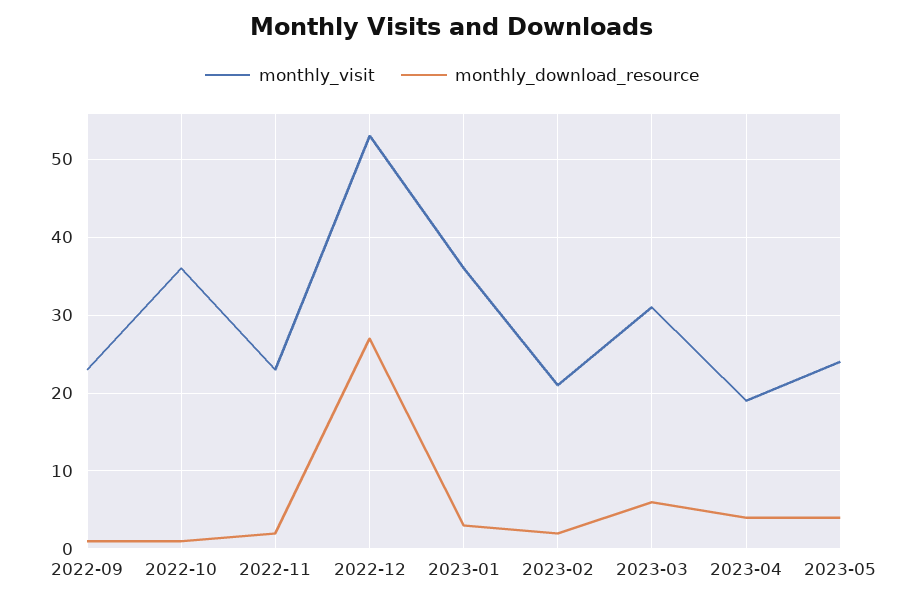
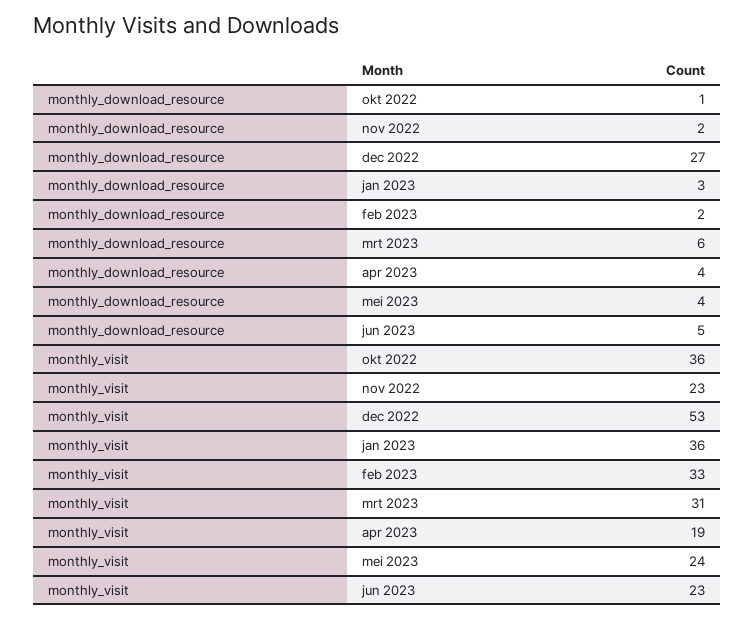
monthly_visit, 2022-09: 23 -> none
monthly_download_resource, 2022-09: 1 -> none
monthly_visit, 2023-02: 21 -> 33
monthly_download_resource, jun 2023: none -> 5
monthly_visit, jun 2023: none -> 23

